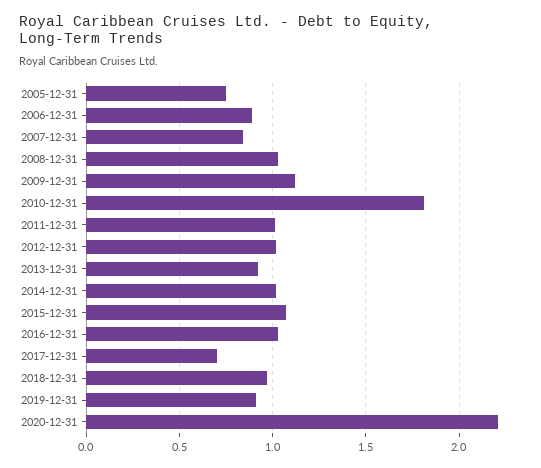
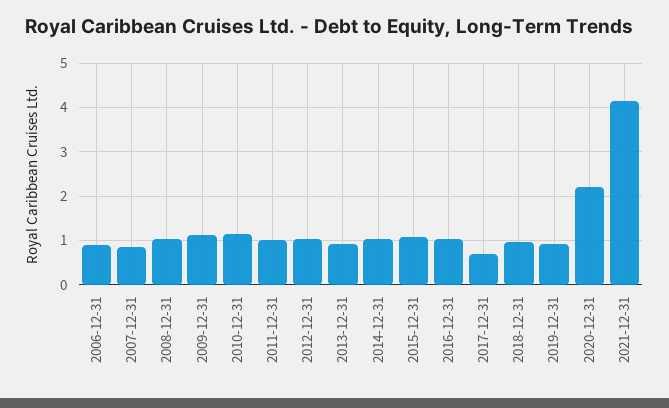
2005-12-31: 0.75 -> none
2010-12-31: 1.8 -> 1.2
2021-12-31: none -> 4.2

